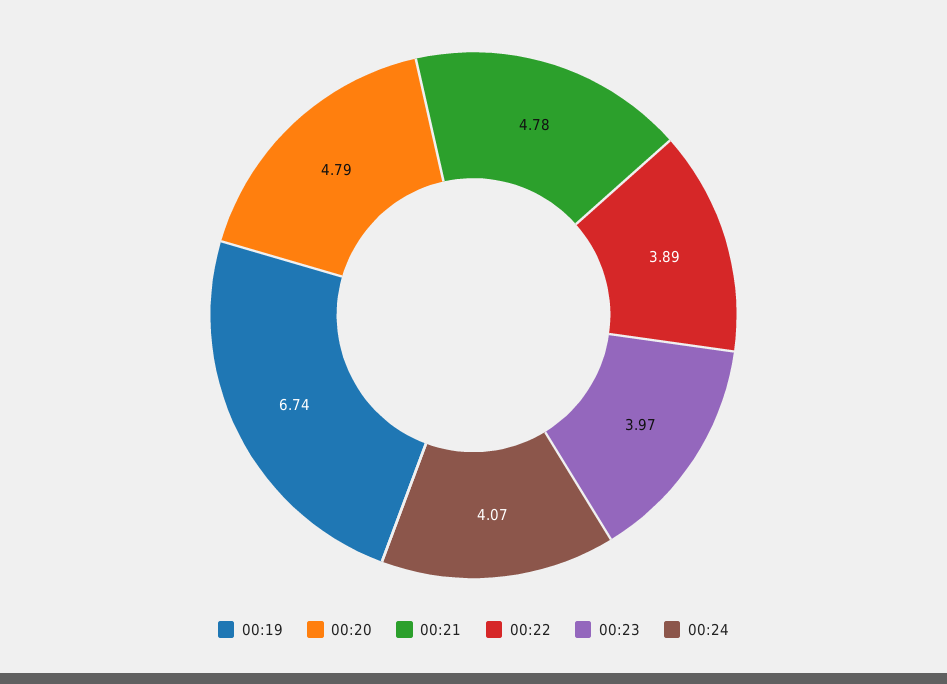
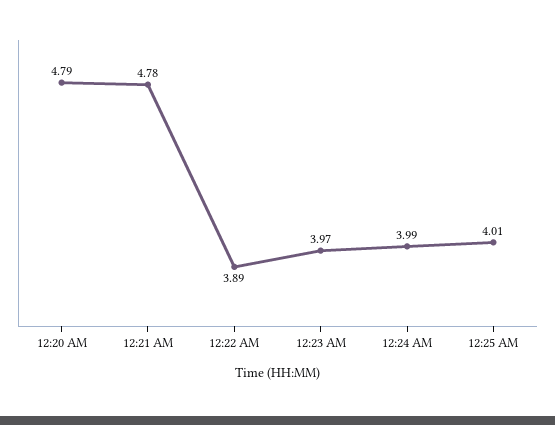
00:19: 6.74 -> none
00:24: 4.07 -> 3.99
12:25 AM: none -> 4.01

